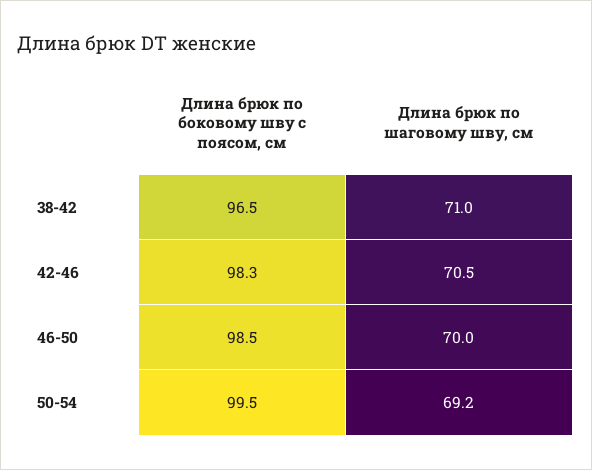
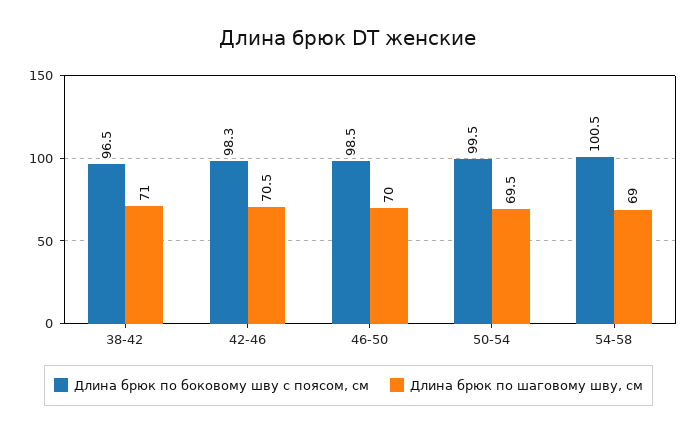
Длина брюк по шаговому шву, см, 50-54: 69.2 -> 69.5
Длина брюк по боковому шву с поясом, см, 54-58: none -> 100.5
Длина брюк по шаговому шву, см, 54-58: none -> 69

